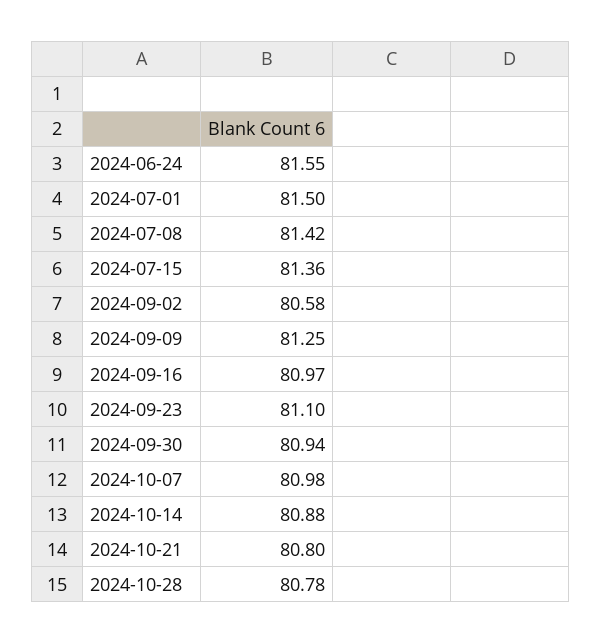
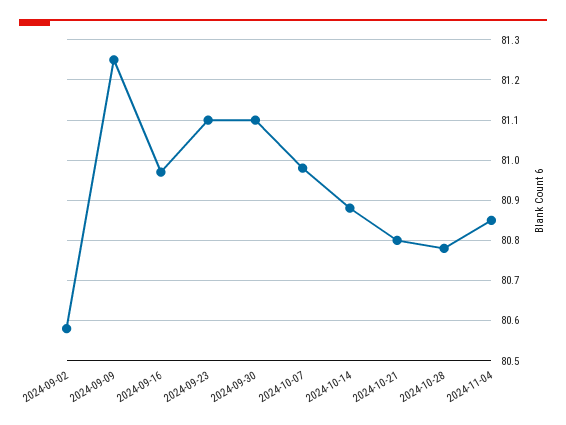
2024-06-24: 81.55 -> none
2024-07-01: 81.5 -> none
2024-07-08: 81.42 -> none
2024-07-15: 81.36 -> none
2024-09-30: 80.94 -> 81.1
2024-11-04: none -> 80.85

